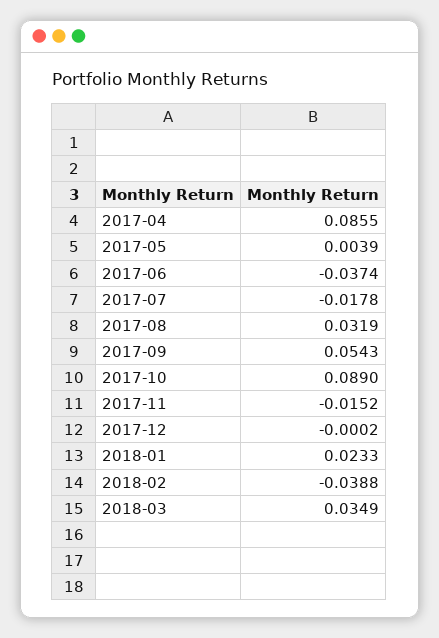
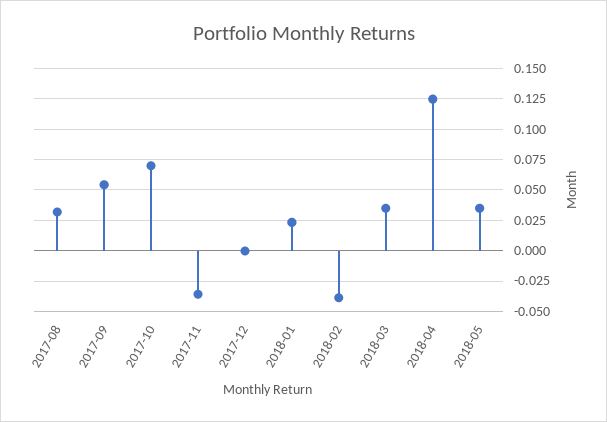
2017-04: 0.0855 -> none
2017-05: 0.0039 -> none
2017-06: -0.0374 -> none
2017-07: -0.0178 -> none
2017-10: 0.089 -> 0.07
2017-11: -0.0152 -> -0.035
2018-04: none -> 0.125
2018-05: none -> 0.035

